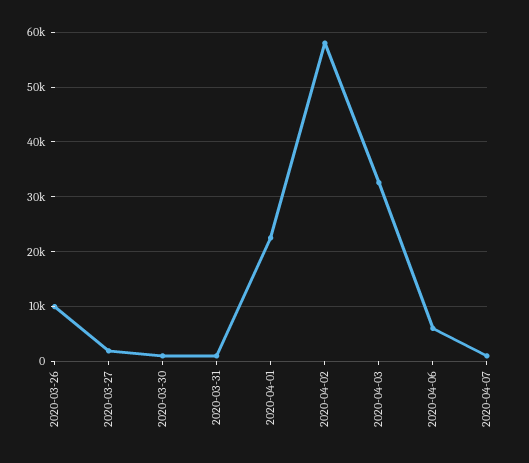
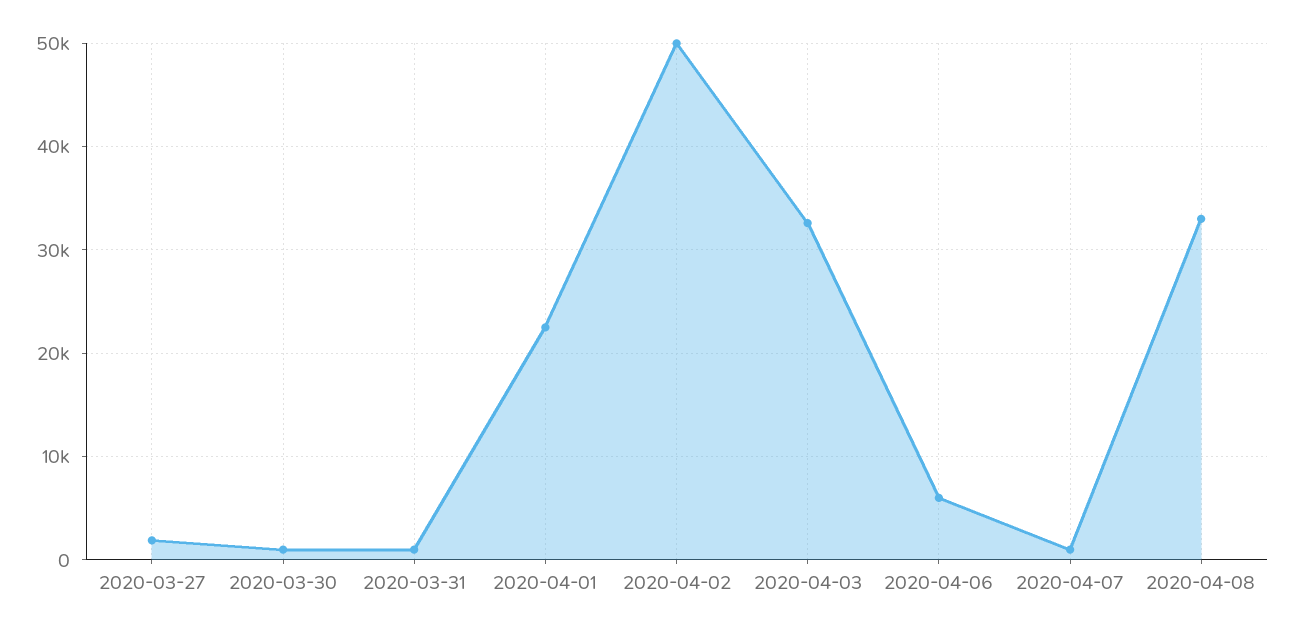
2020-03-26: 10000 -> none
2020-04-02: 58000 -> 50000
2020-04-08: none -> 33000

